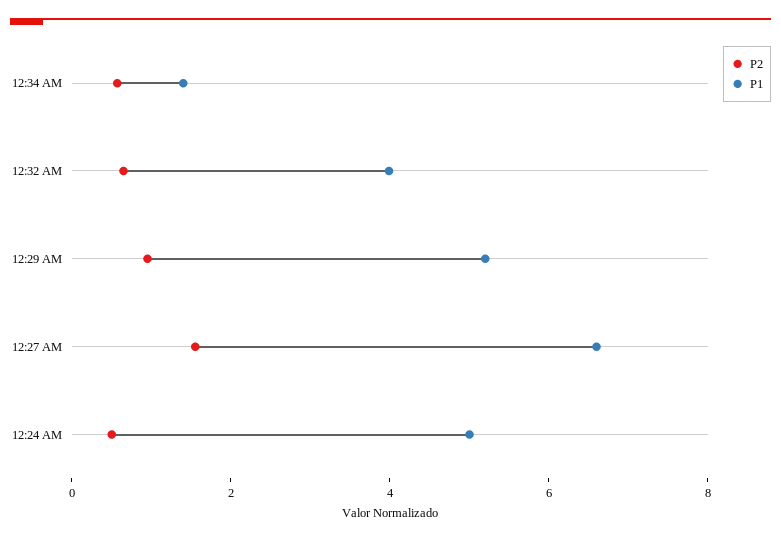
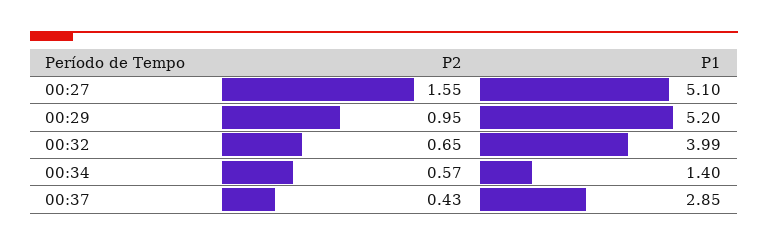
P1, 12:27 AM: 6.5 -> 5.1
P2, 12:24 AM: 0.5 -> none
P1, 12:24 AM: 5 -> none
P2, 00:37: none -> 0.43
P1, 00:37: none -> 2.85

